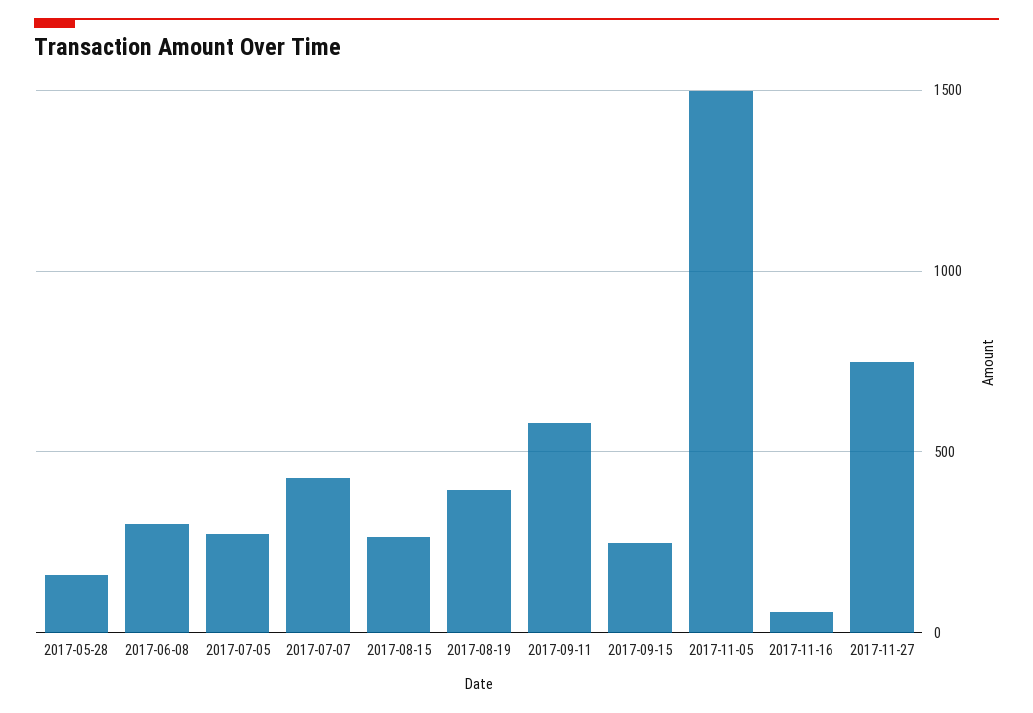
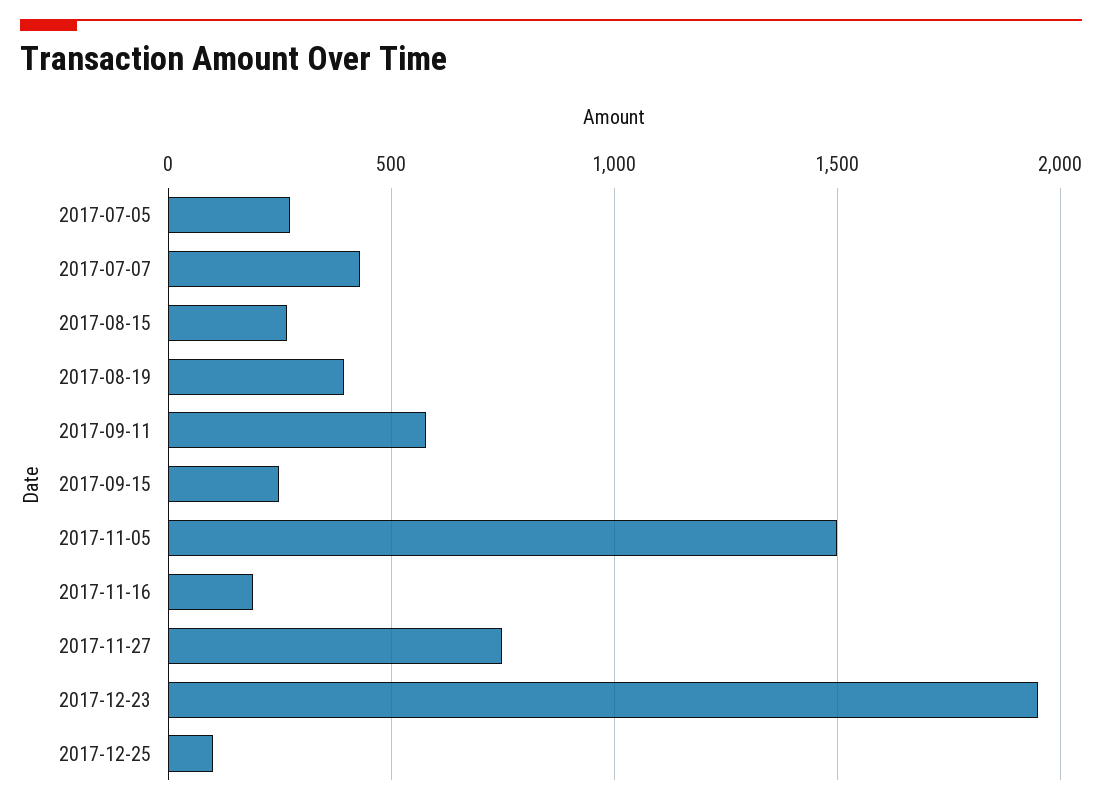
2017-05-28: 150 -> none
2017-06-08: 300 -> none
2017-11-16: 50 -> 200
2017-12-23: none -> 1950
2017-12-25: none -> 100

